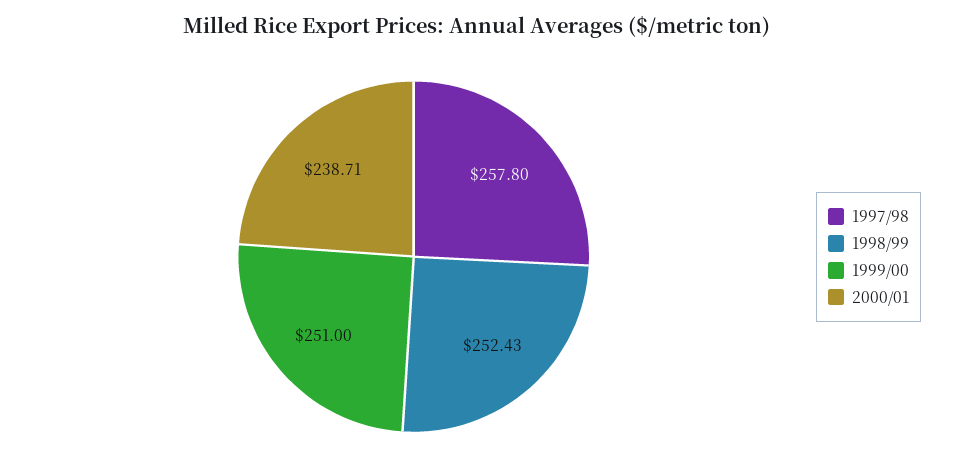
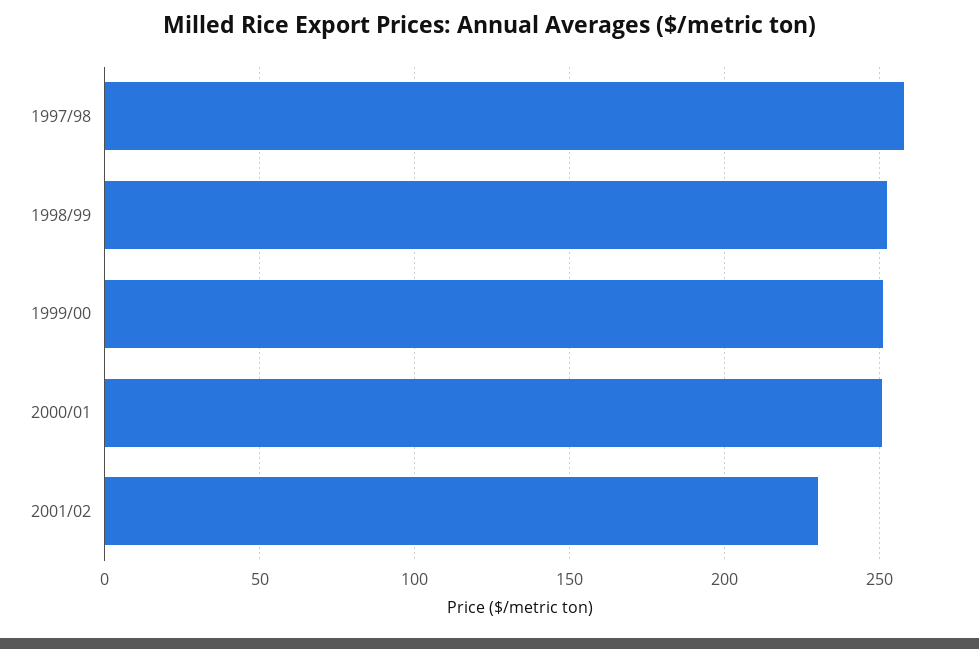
2000/01: 238.71 -> 250
2001/02: none -> 230

